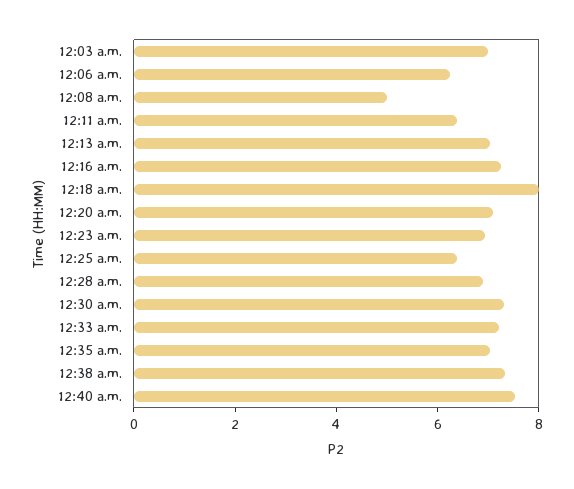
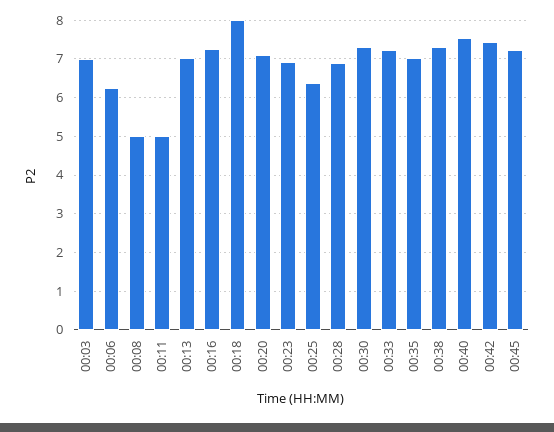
12:11 a.m.: 6.5 -> 5
00:42: none -> 7.4
00:45: none -> 7.2

